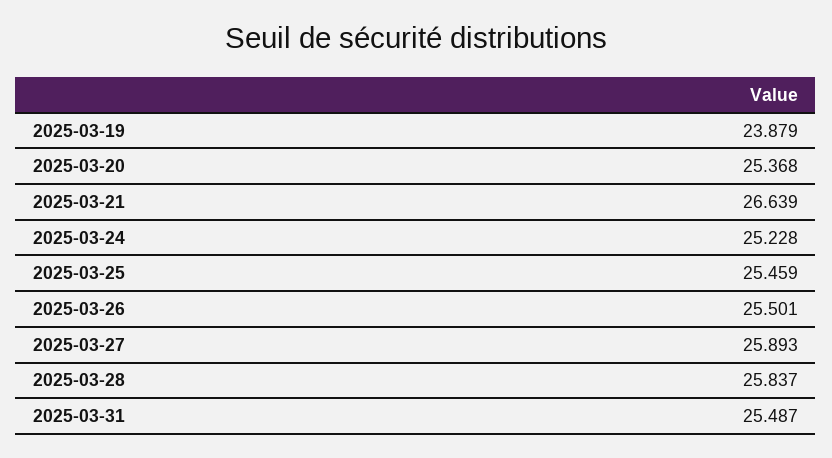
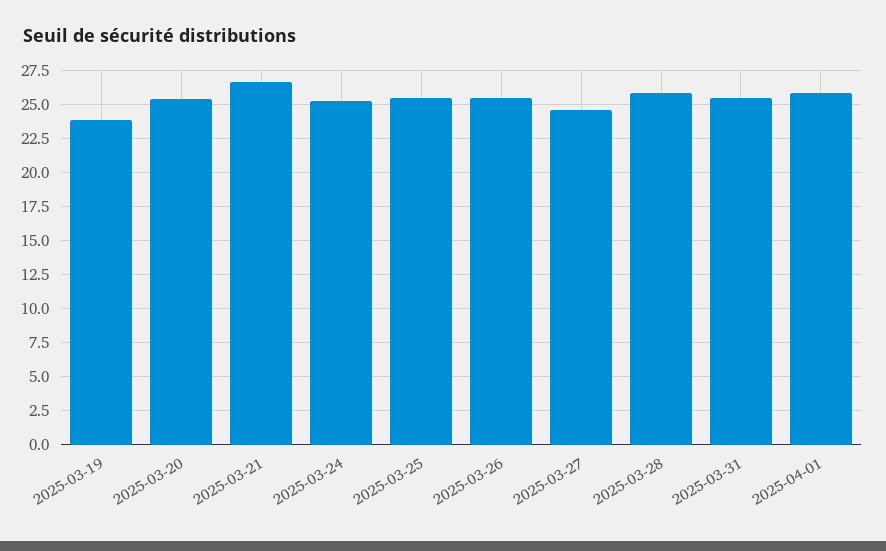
2025-03-27: 25.893 -> 24.5
2025-04-01: none -> 26

